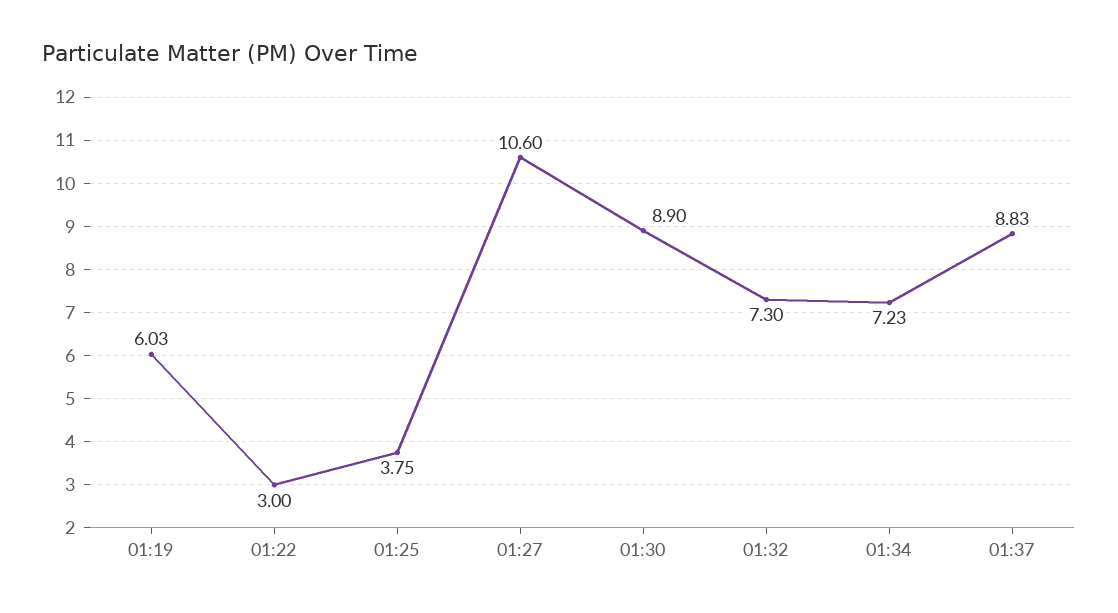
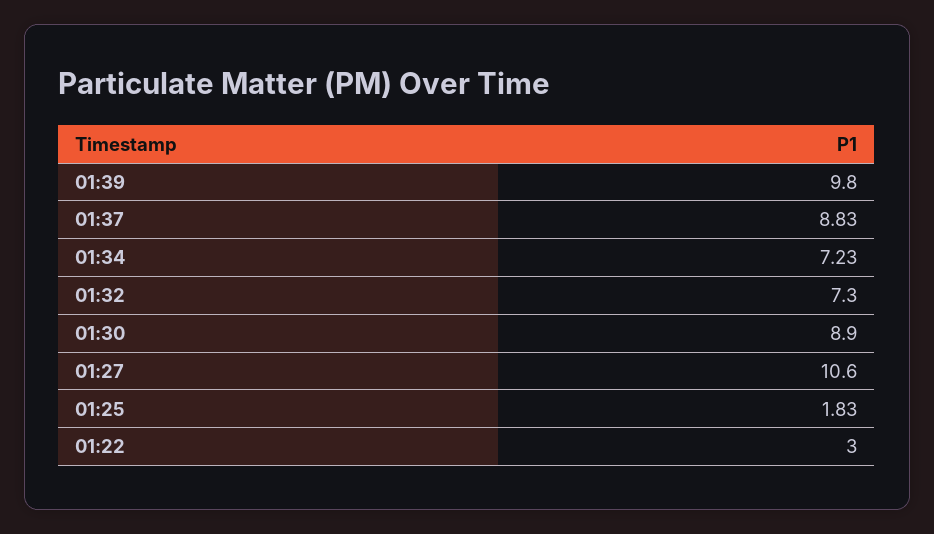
01:19: 6.03 -> none
01:25: 3.75 -> 1.83
01:39: none -> 9.8

